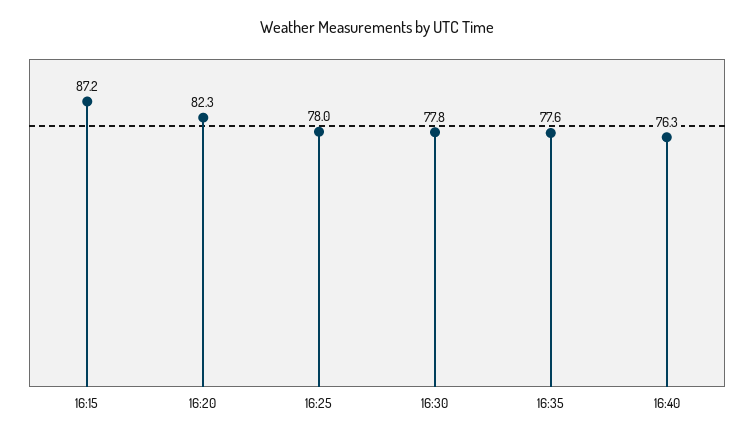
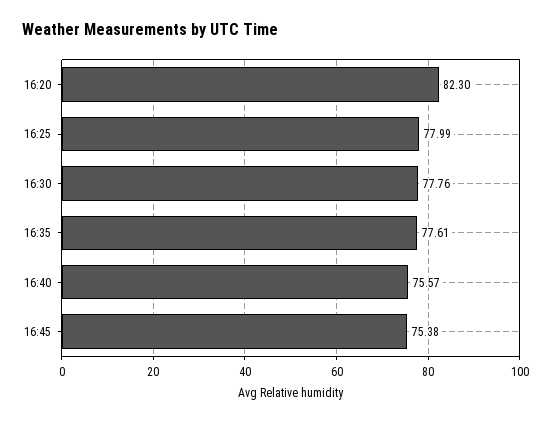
16:15: 87.2 -> none
16:40: 76.3 -> 75.57
16:45: none -> 75.38

